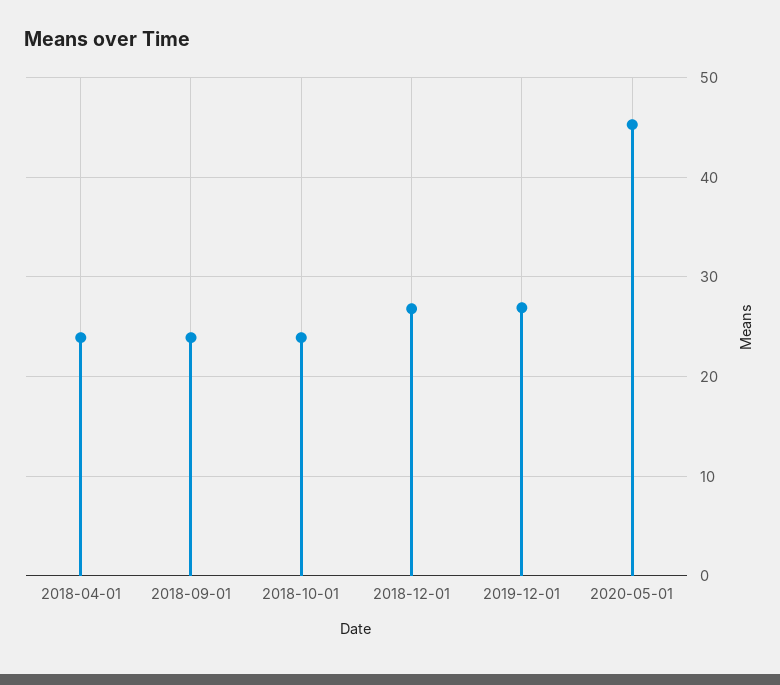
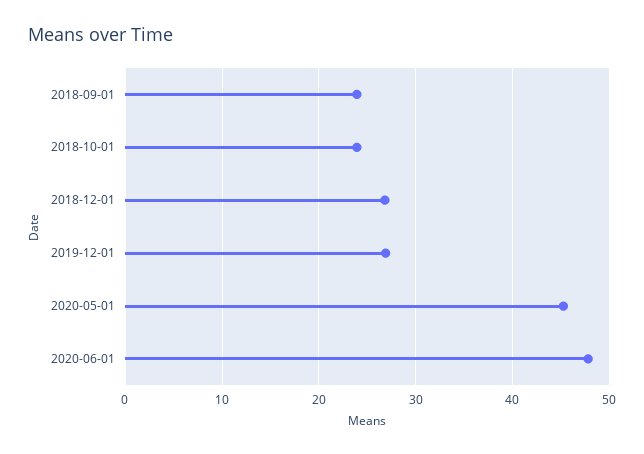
2018-04-01: 24 -> none
2020-06-01: none -> 48

